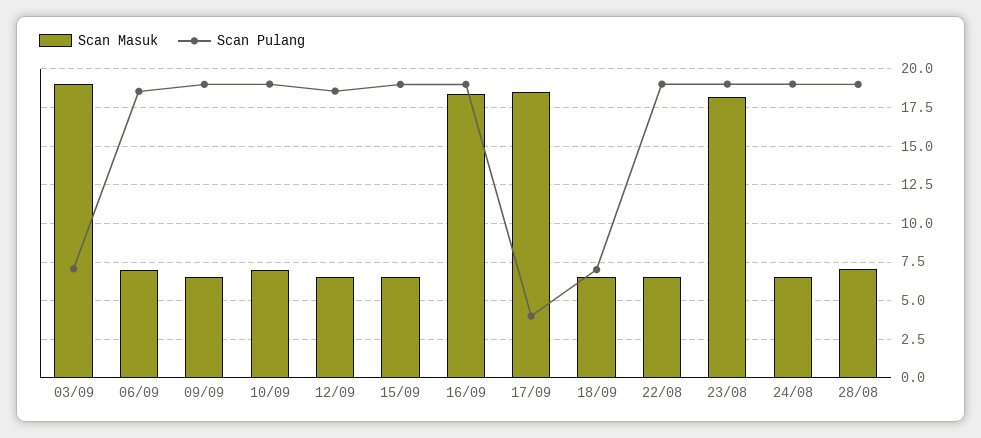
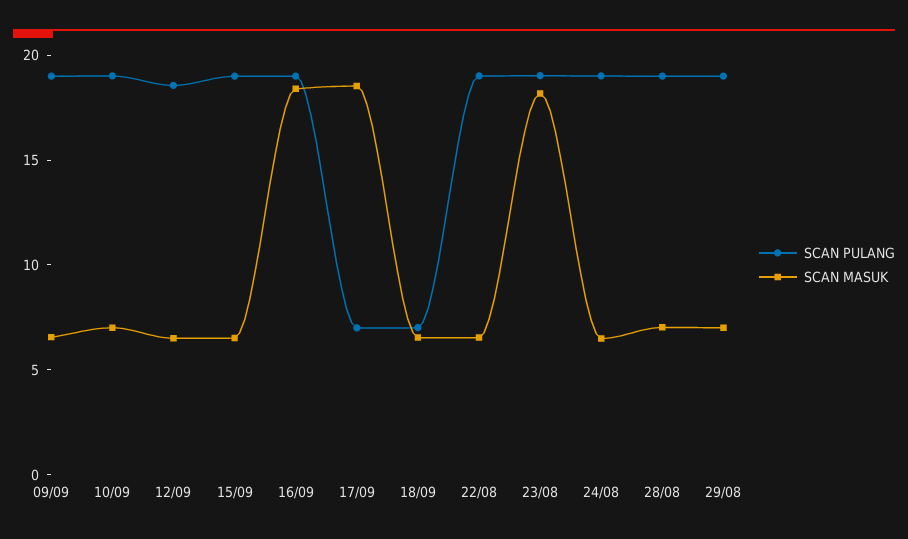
Scan Masuk, 03/09: 19 -> none
Scan Pulang, 03/09: 7 -> none
Scan Masuk, 06/09: 7 -> none
Scan Pulang, 06/09: 18.5 -> none
Scan Pulang, 17/09: 4 -> 7
Scan Pulang, 29/08: none -> 19
Scan Masuk, 29/08: none -> 7

